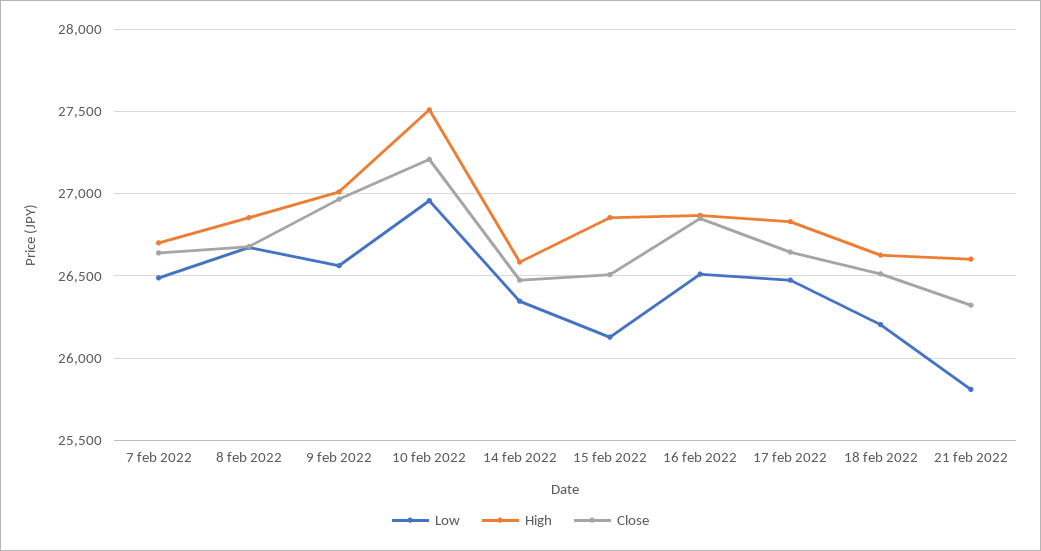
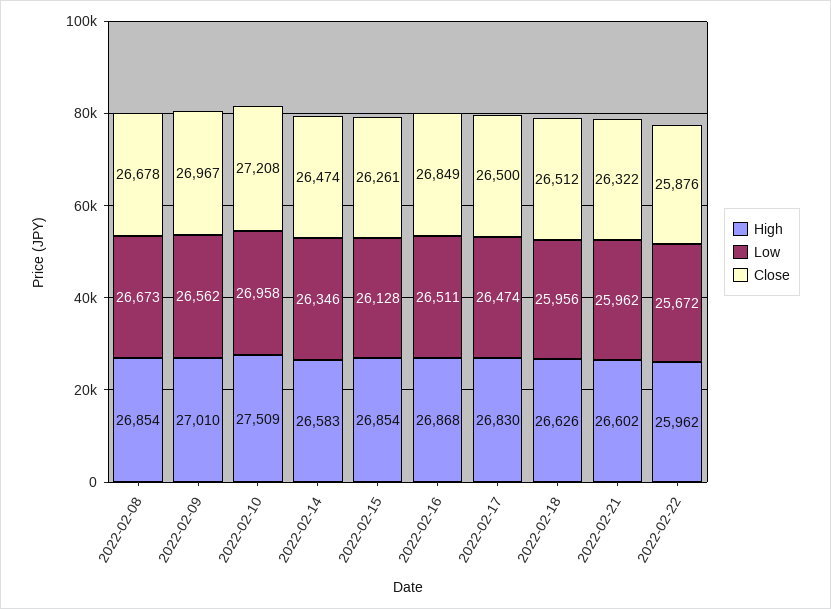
Low, 7 feb 2022: 26500 -> none
High, 7 feb 2022: 26700 -> none
Close, 7 feb 2022: 26650 -> none
Close, 15 feb 2022: 26500 -> 26261
Close, 17 feb 2022: 26650 -> 26500
Low, 18 feb 2022: 26200 -> 25956
Low, 21 feb 2022: 25800 -> 25962
High, 2022-02-22: none -> 25962
Low, 2022-02-22: none -> 25672
Close, 2022-02-22: none -> 25876

